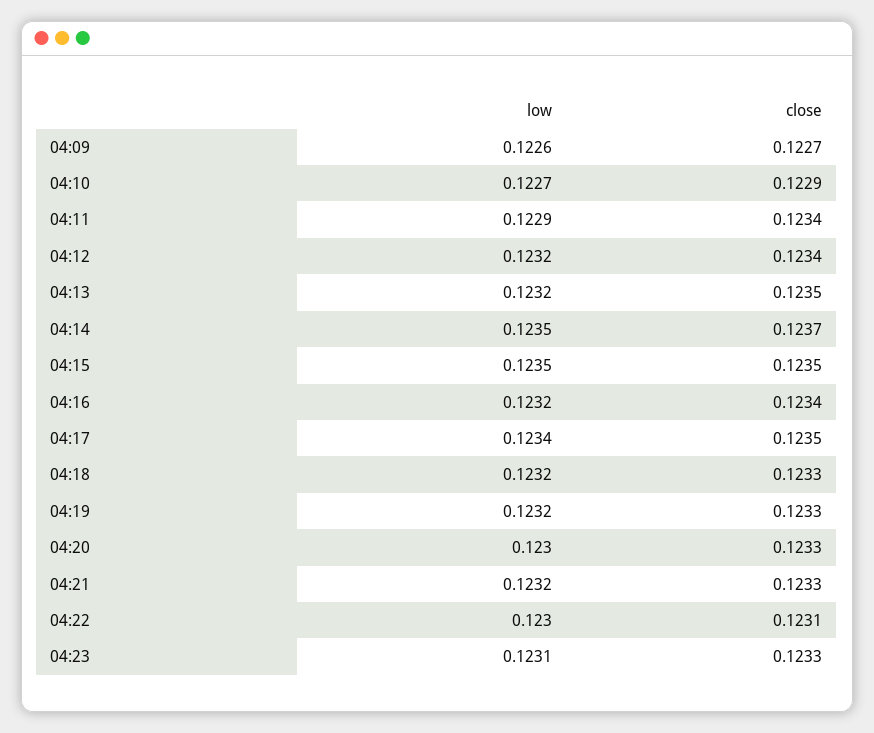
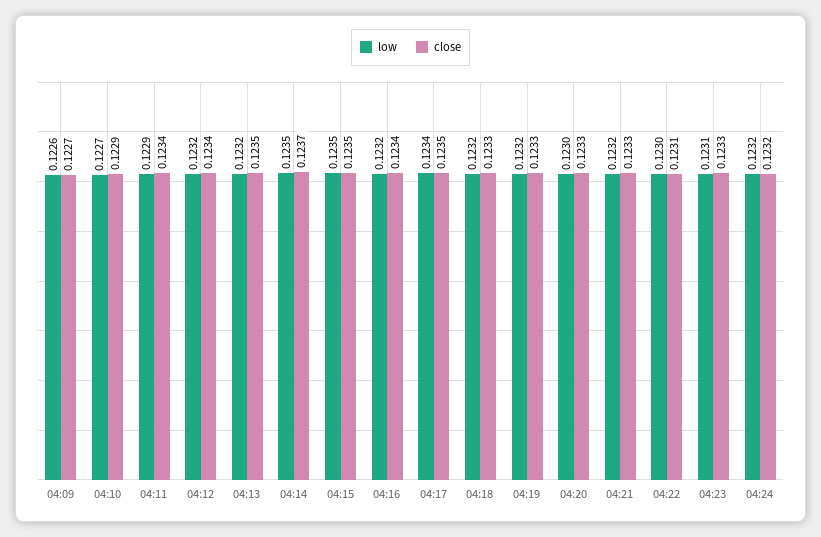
low, 04:24: none -> 0.1232
close, 04:24: none -> 0.1232

